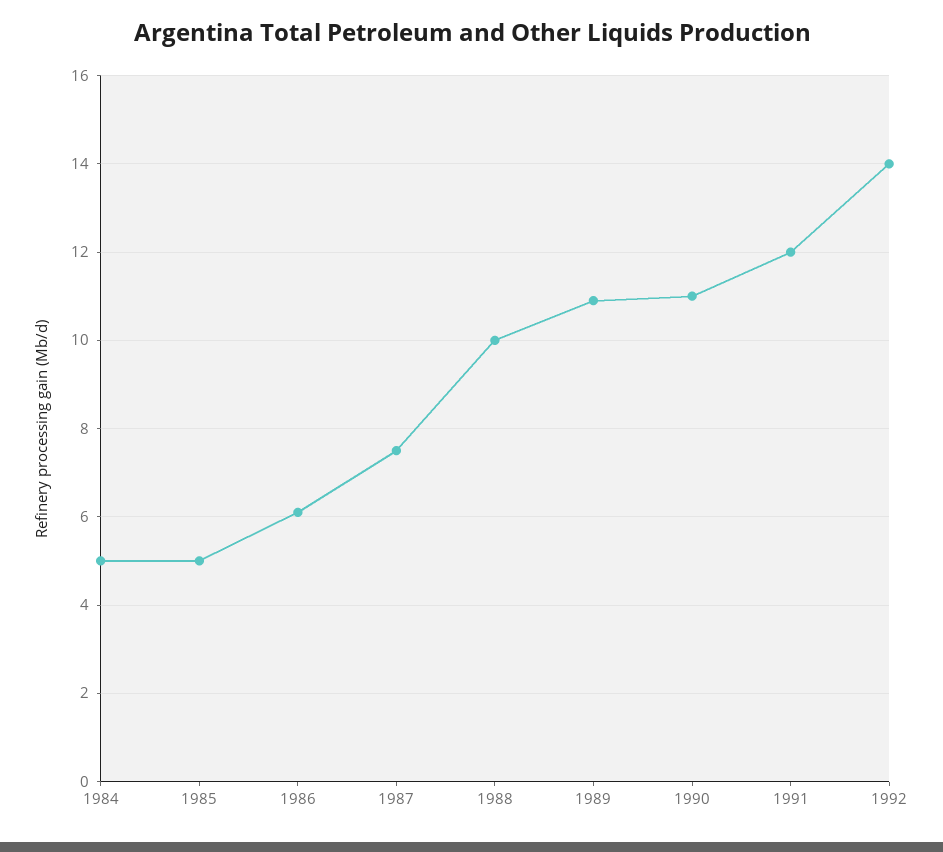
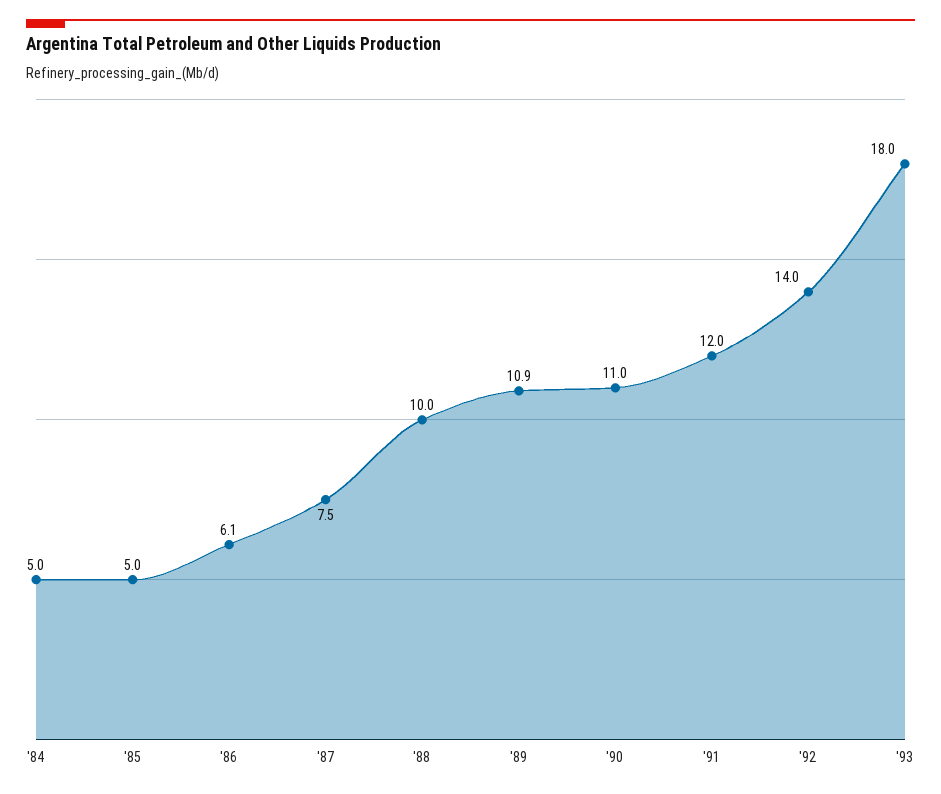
'93: none -> 18

